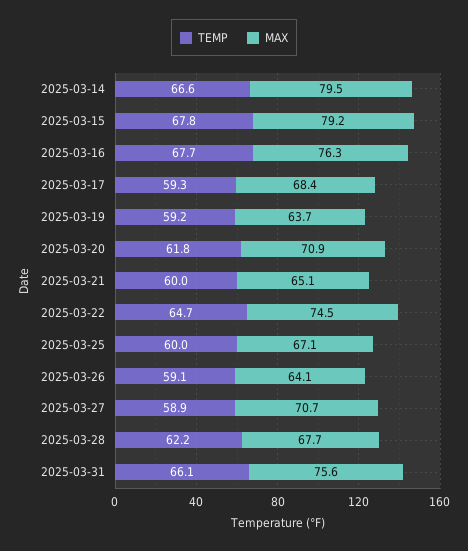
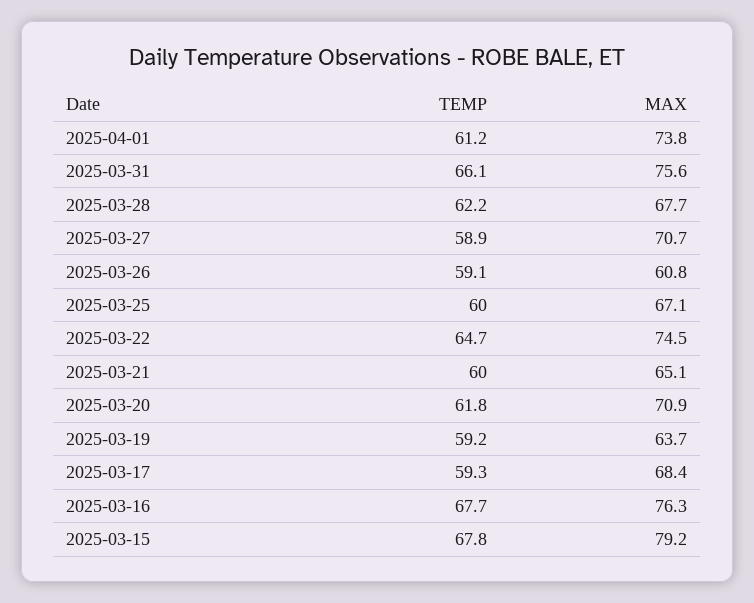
TEMP, 2025-03-14: 66.6 -> none
MAX, 2025-03-14: 79.5 -> none
MAX, 2025-03-26: 64.1 -> 60.8
TEMP, 2025-04-01: none -> 61.2
MAX, 2025-04-01: none -> 73.8

